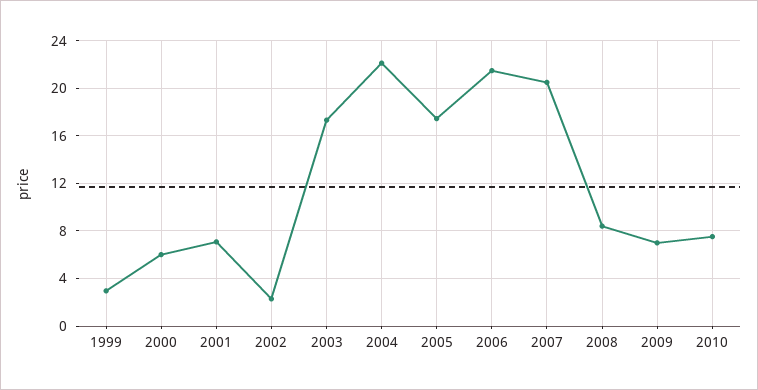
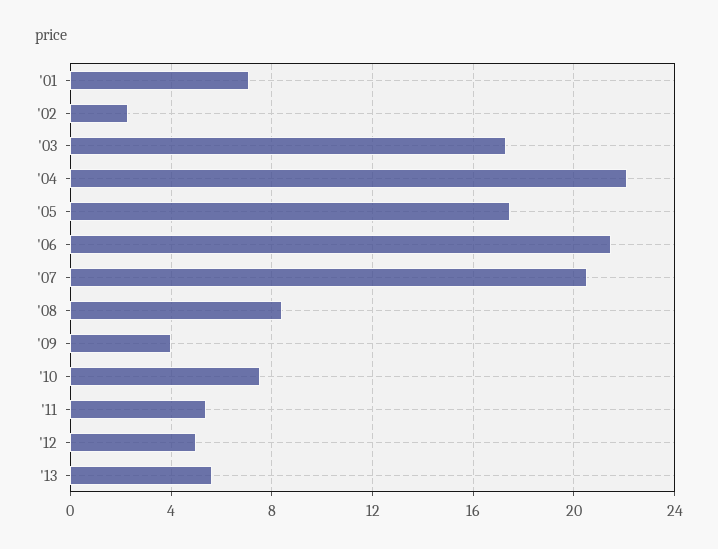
1999: 3 -> none
2000: 6 -> none
2009: 7 -> 4
'11: none -> 5.5
'12: none -> 5
'13: none -> 5.5

